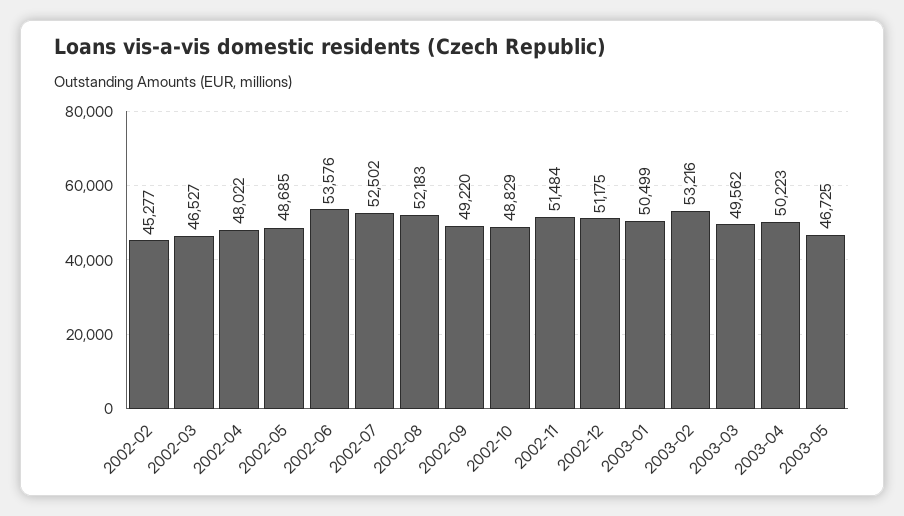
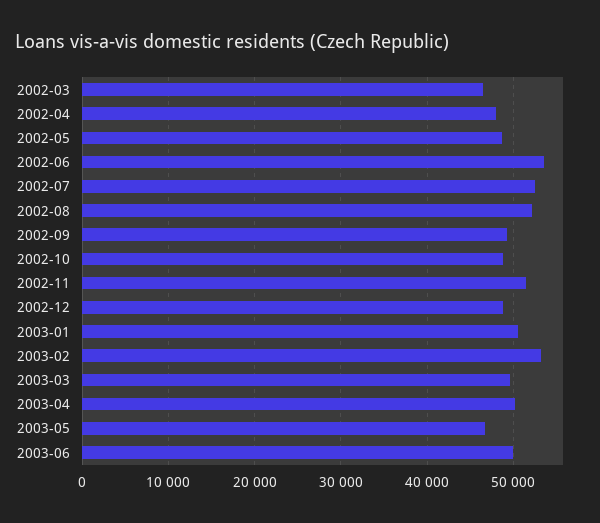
2002-02: 45277 -> none
2002-12: 51175 -> 49000
2003-06: none -> 50000

